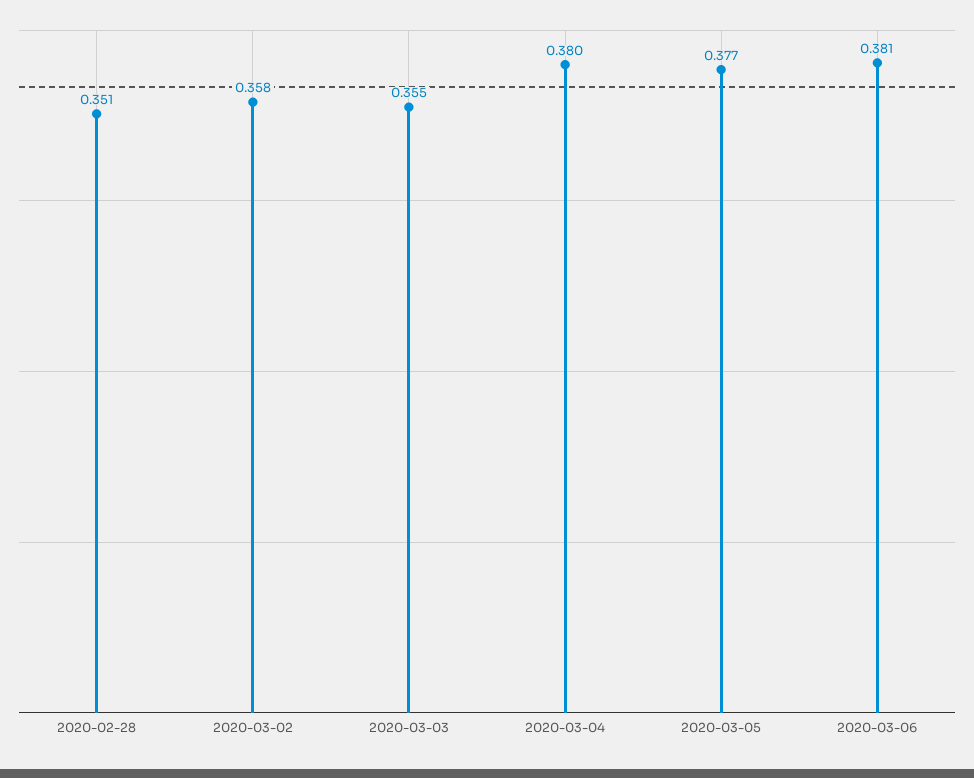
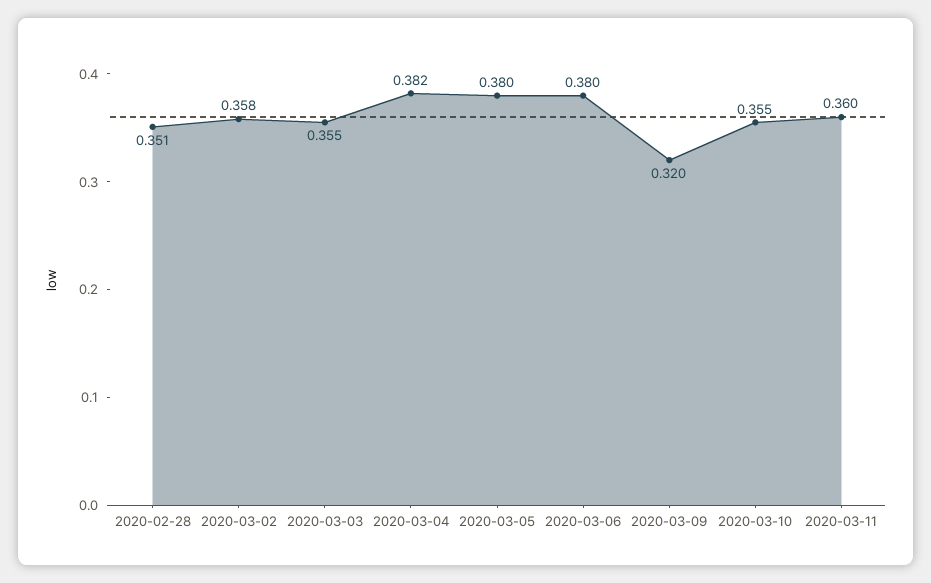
2020-03-04: 0.38 -> 0.382
2020-03-05: 0.377 -> 0.38
2020-03-06: 0.381 -> 0.38
2020-03-09: none -> 0.32
2020-03-10: none -> 0.355
2020-03-11: none -> 0.36

